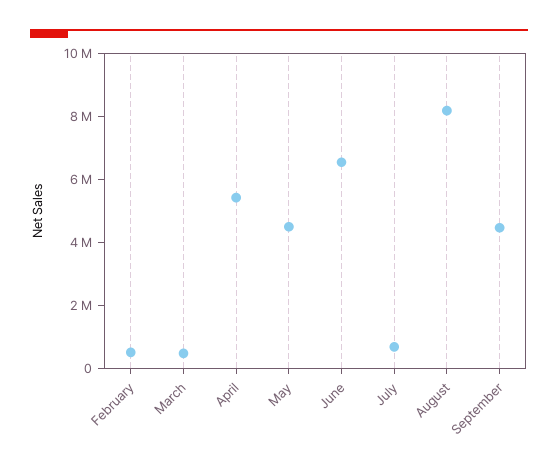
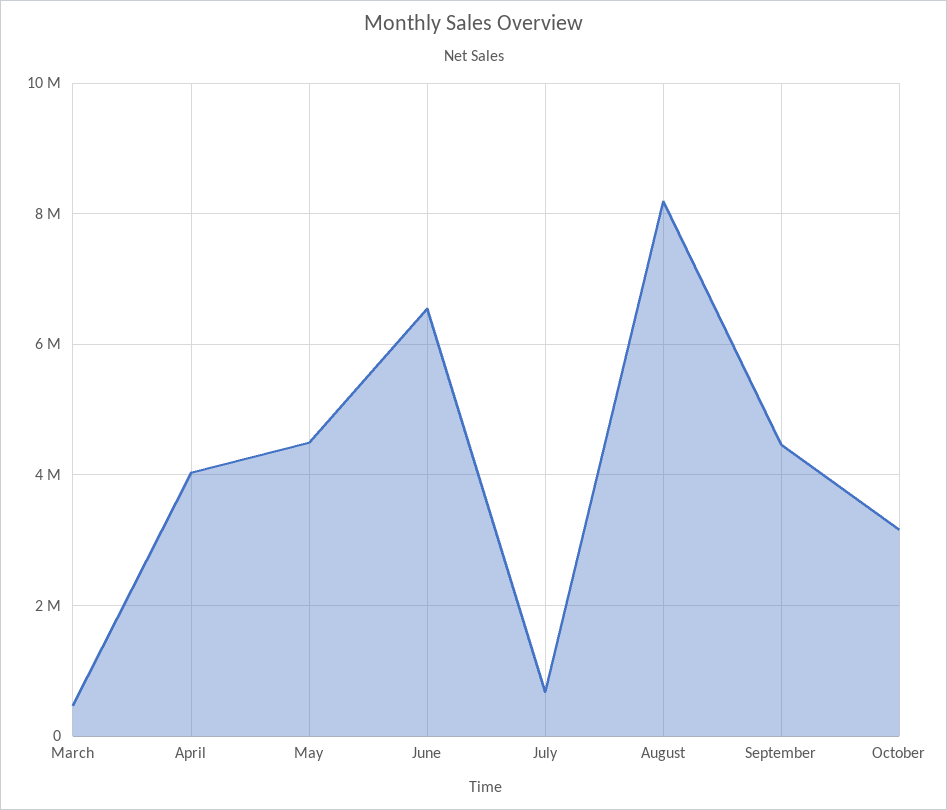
February: 500000 -> none
April: 5500000 -> 4000000
October: none -> 3200000

